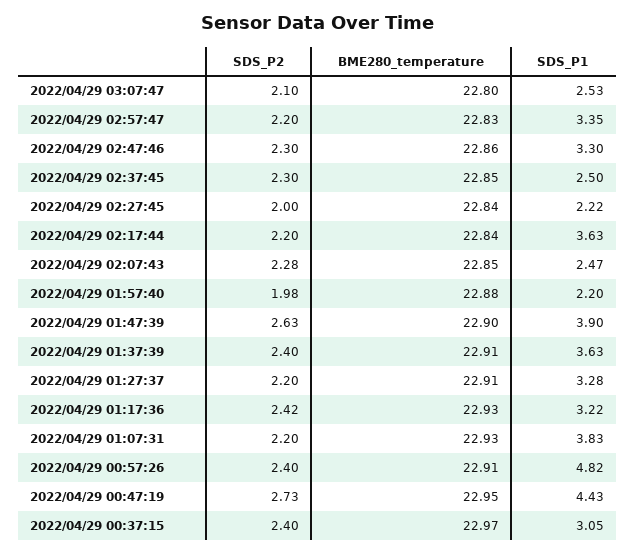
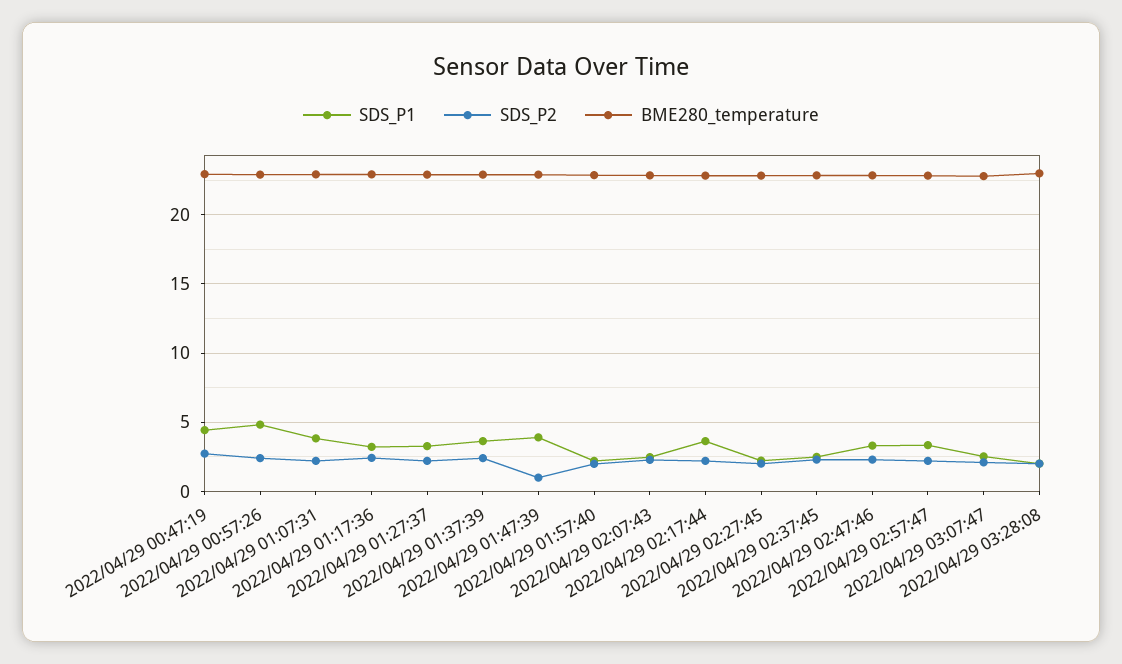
SDS_P2, 2022/04/29 01:47:39: 2.63 -> 1
SDS_P2, 2022/04/29 00:37:15: 2.4 -> none
BME280_temperature, 2022/04/29 00:37:15: 22.97 -> none
SDS_P1, 2022/04/29 00:37:15: 3.05 -> none
SDS_P1, 2022/04/29 03:28:08: none -> 2
SDS_P2, 2022/04/29 03:28:08: none -> 2
BME280_temperature, 2022/04/29 03:28:08: none -> 23

